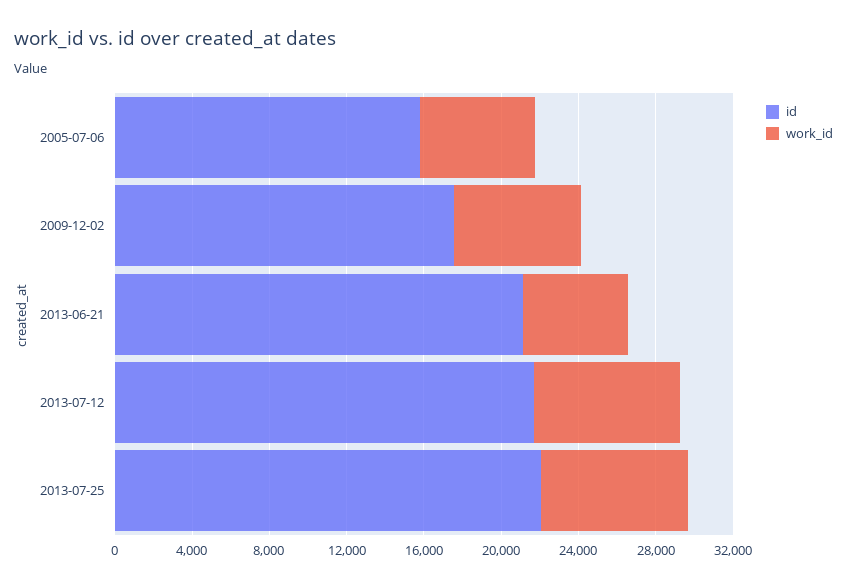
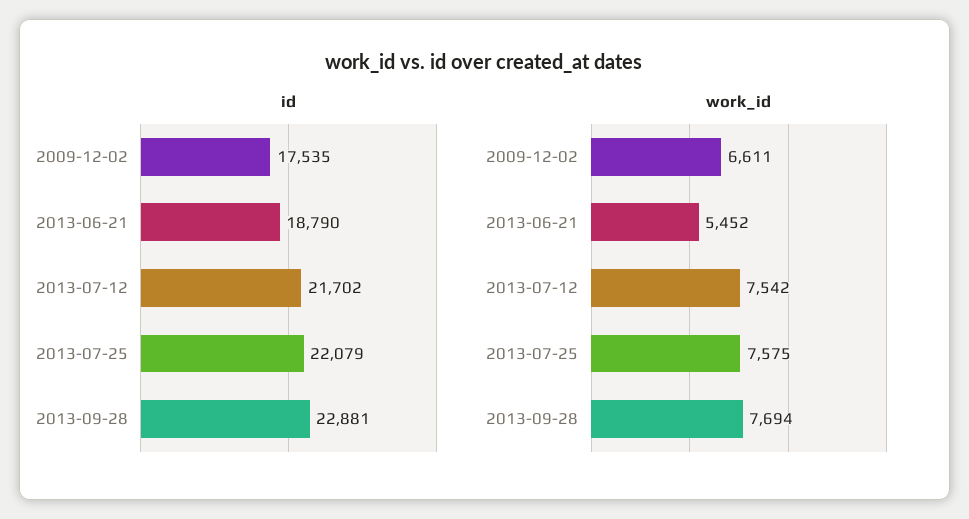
id, 2005-07-06: 16000 -> none
work_id, 2005-07-06: 6000 -> none
id, 2013-06-21: 21000 -> 18790
id, 2013-09-28: none -> 22881
work_id, 2013-09-28: none -> 7694

